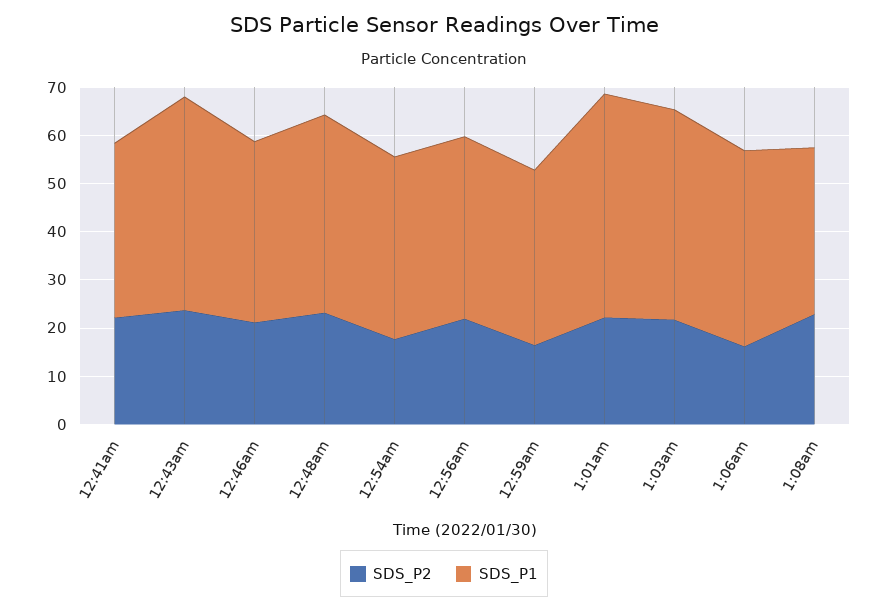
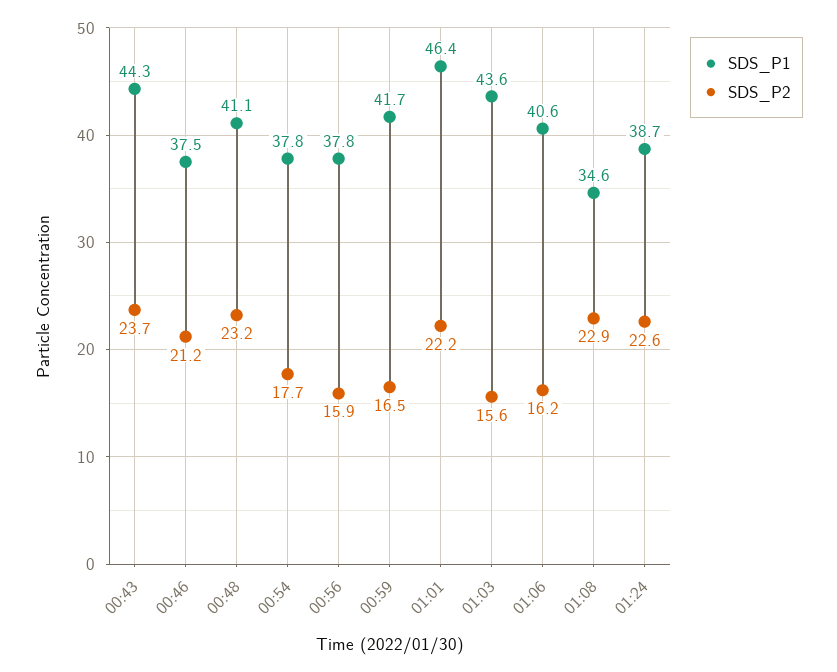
SDS_P2, 12:41am: 22 -> none
SDS_P1, 12:41am: 36 -> none
SDS_P2, 12:56am: 22 -> 15.9
SDS_P1, 12:59am: 36 -> 41.7
SDS_P2, 1:03am: 22 -> 15.6
SDS_P1, 01:24: none -> 38.7
SDS_P2, 01:24: none -> 22.6

